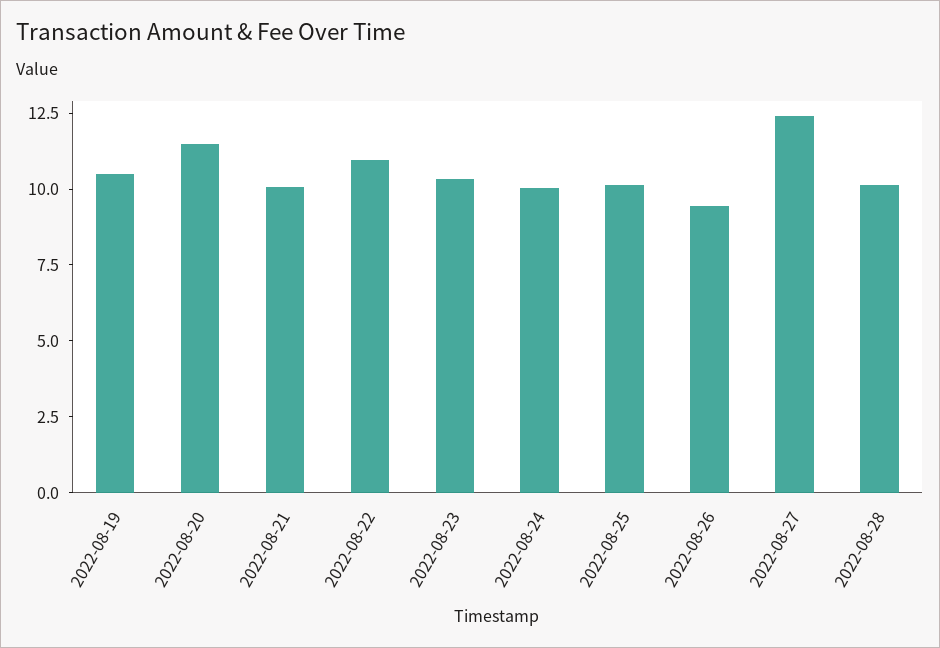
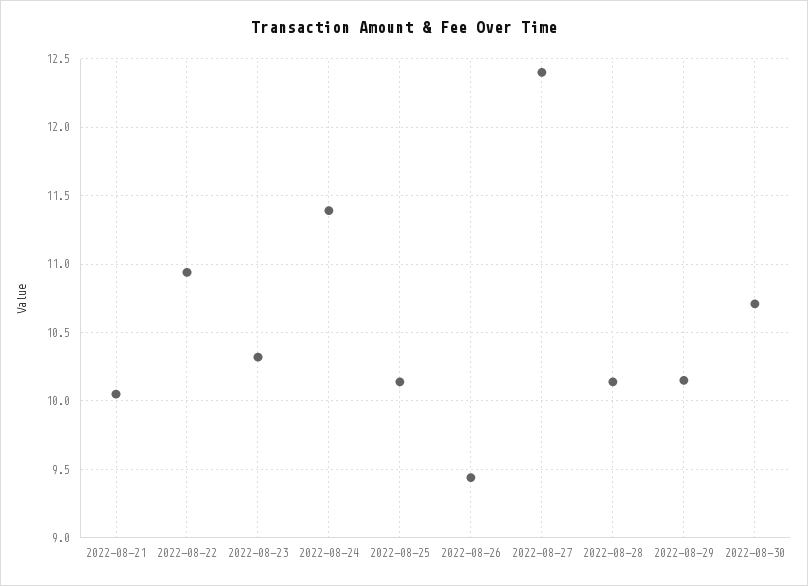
2022-08-19: 10.5 -> none
2022-08-20: 11.5 -> none
2022-08-24: 10 -> 11.4
2022-08-29: none -> 10.15
2022-08-30: none -> 10.7

